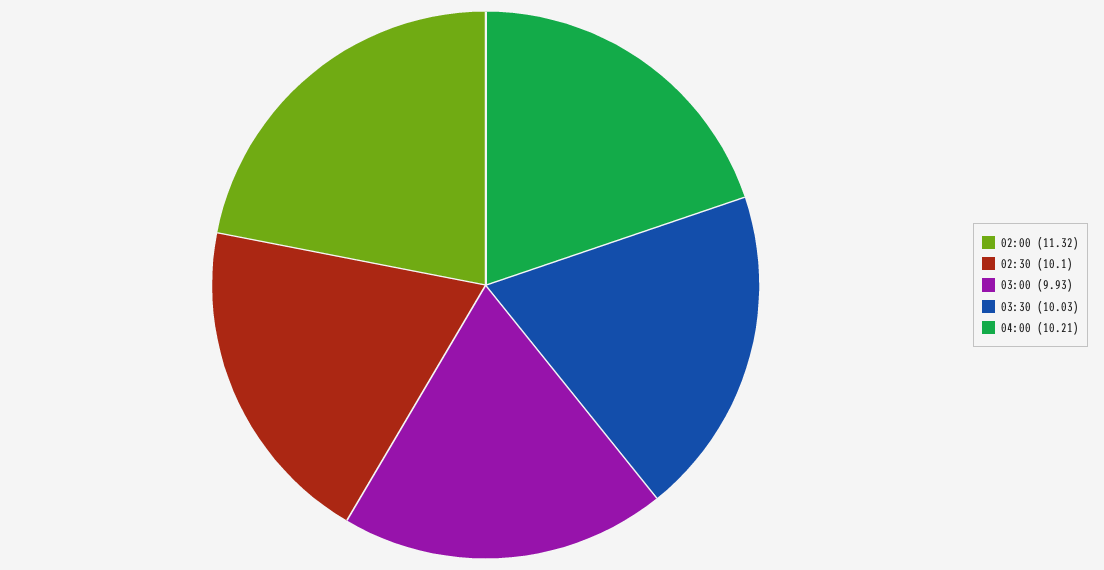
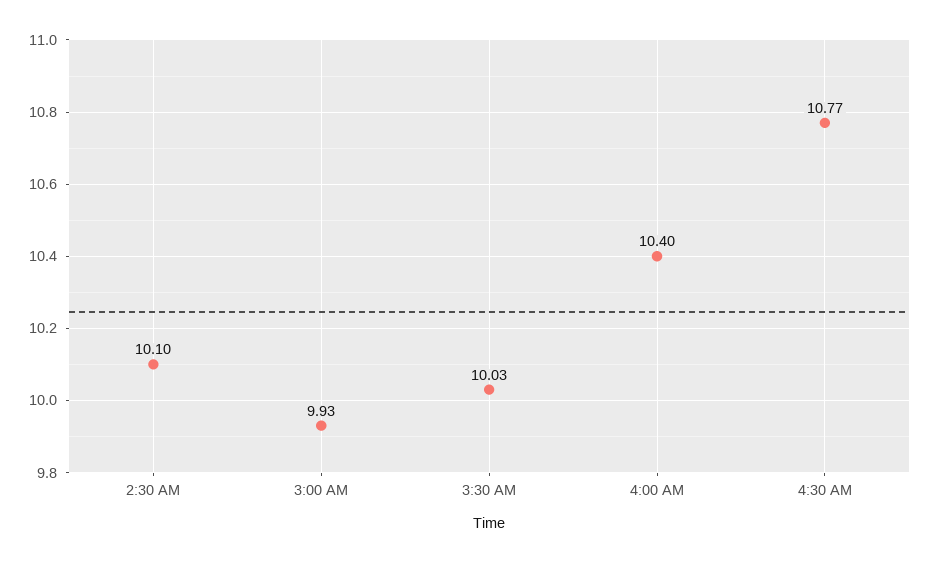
02:00: 11.32 -> none
04:00: 10.21 -> 10.4
4:30 AM: none -> 10.77

